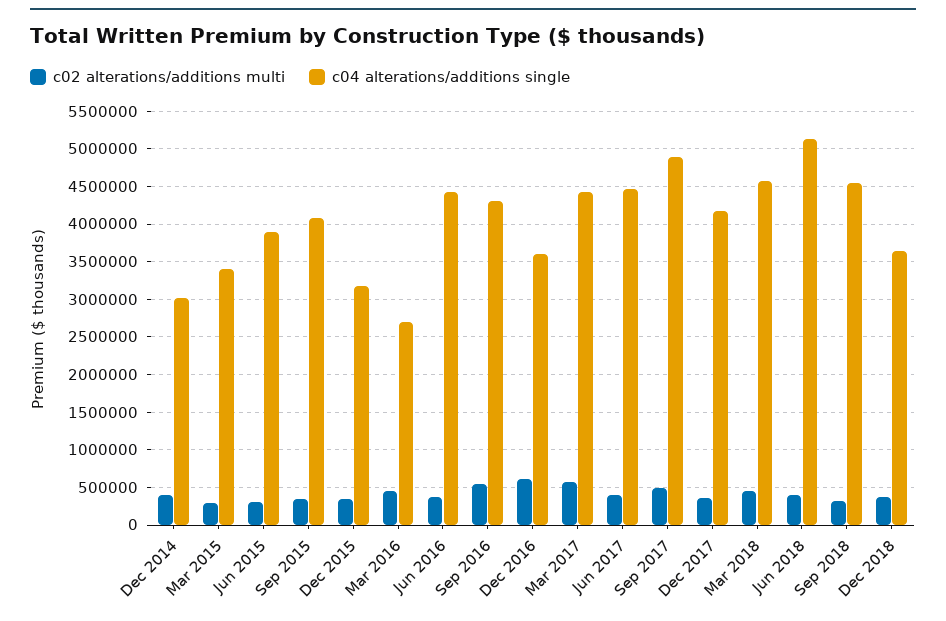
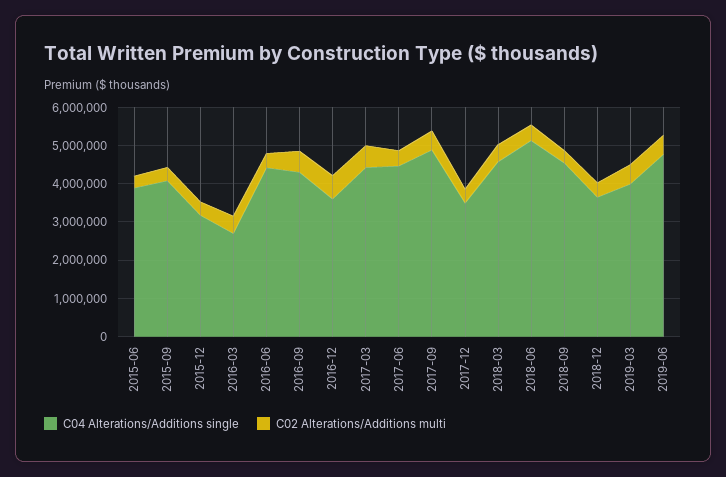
c02 alterations/additions multi, Dec 2014: 400000 -> none
c04 alterations/additions single, Dec 2014: 3000000 -> none
c02 alterations/additions multi, Mar 2015: 300000 -> none
c04 alterations/additions single, Mar 2015: 3400000 -> none
c04 alterations/additions single, Dec 2017: 4200000 -> 3500000
c04 alterations/additions single, 2019-03: none -> 4000000
c02 alterations/additions multi, 2019-03: none -> 500000
c04 alterations/additions single, 2019-06: none -> 4750000
c02 alterations/additions multi, 2019-06: none -> 500000

